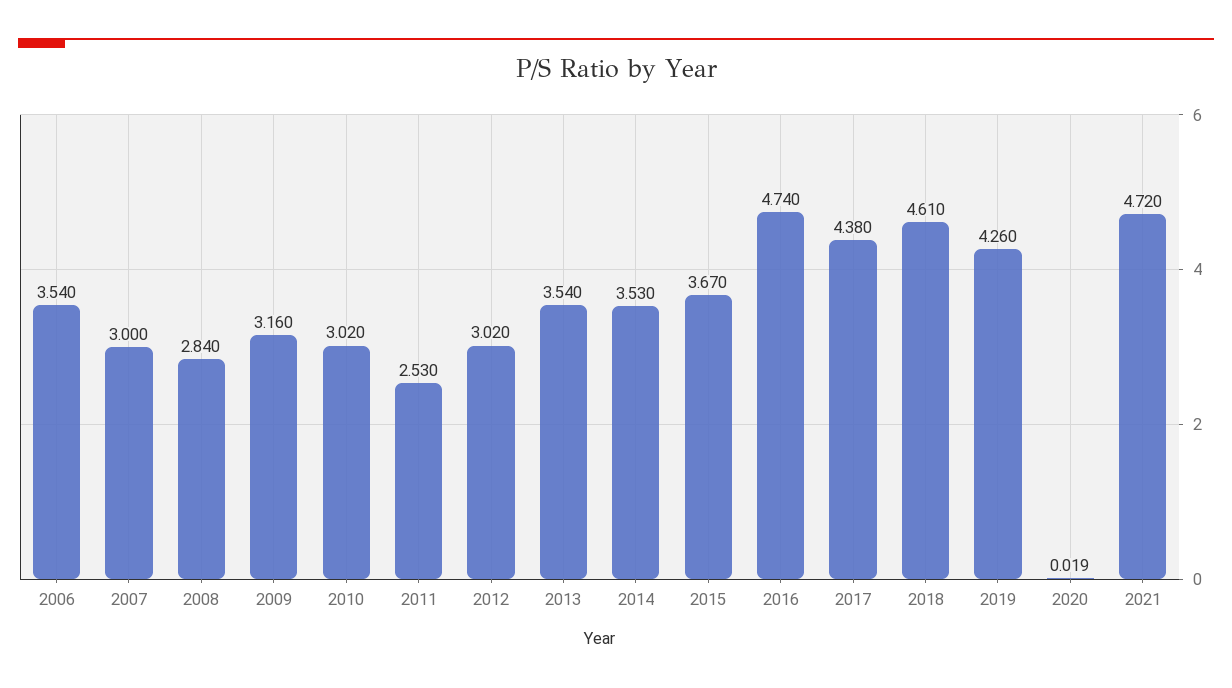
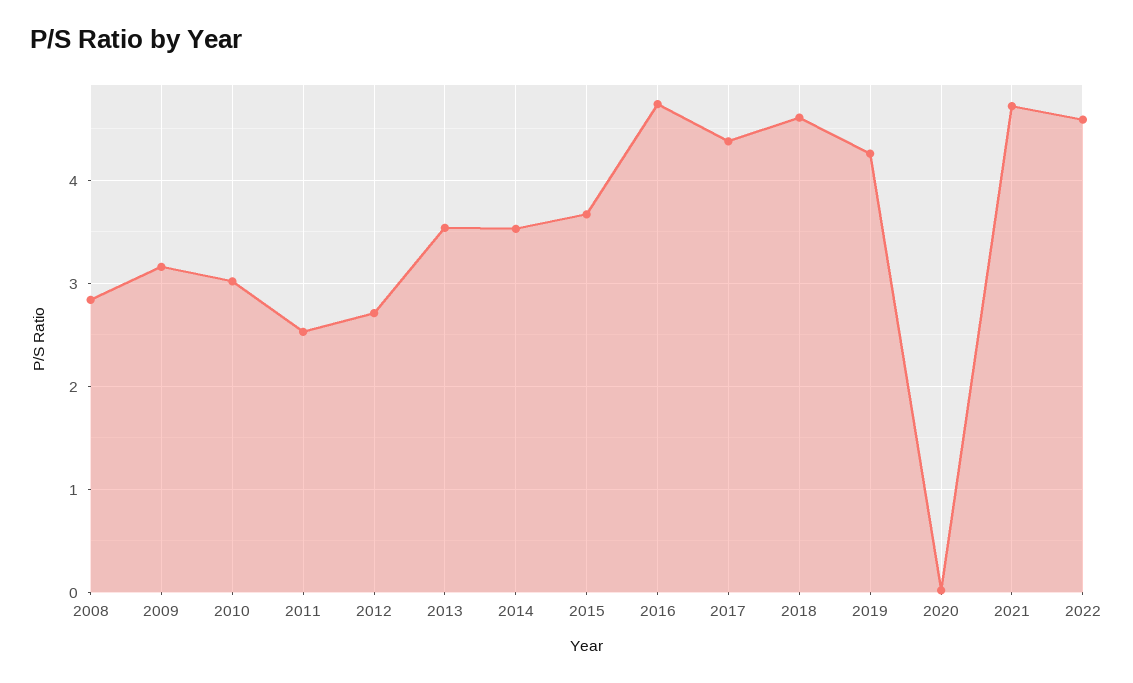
2006: 3.54 -> none
2007: 3 -> none
2012: 3.02 -> 2.7
2022: none -> 4.6

